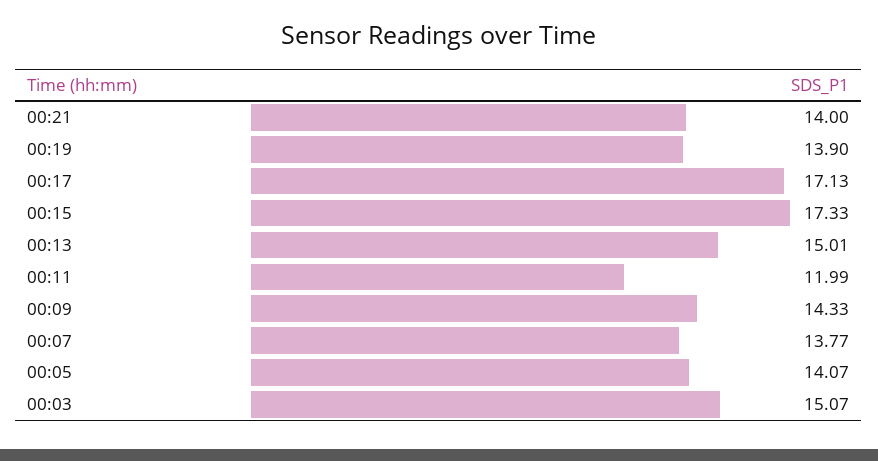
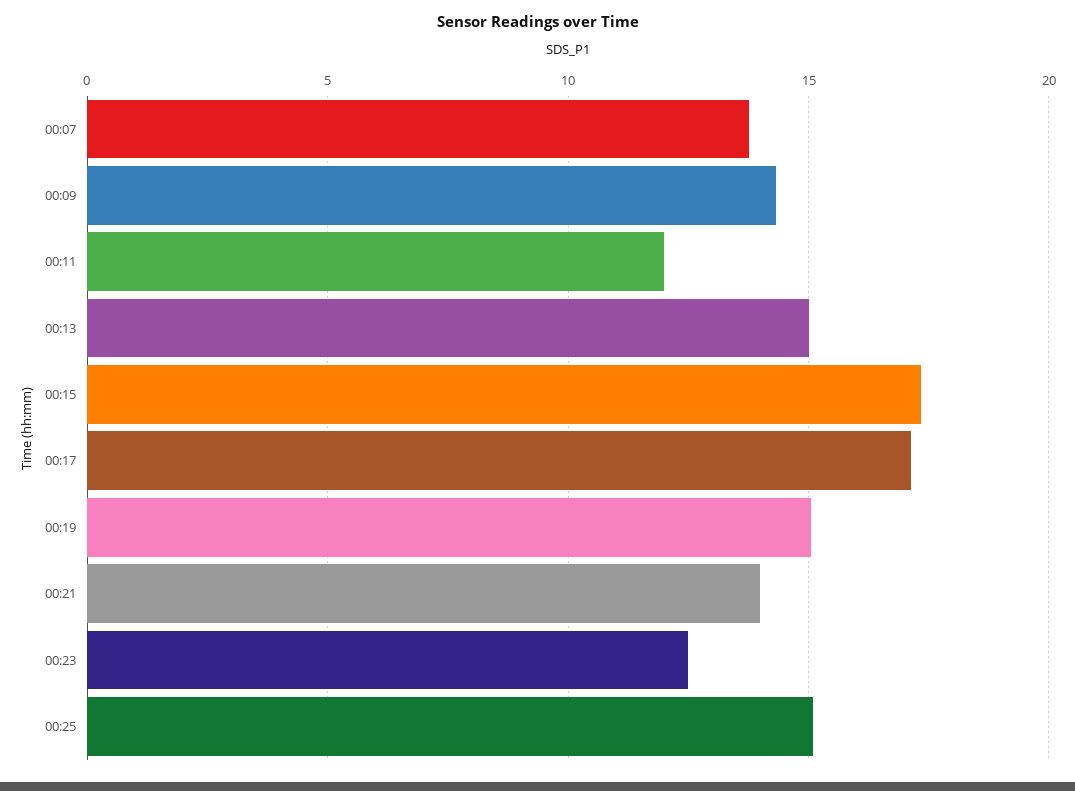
00:19: 13.9 -> 15
00:05: 14.07 -> none
00:03: 15.07 -> none
00:23: none -> 12.5
00:25: none -> 15

